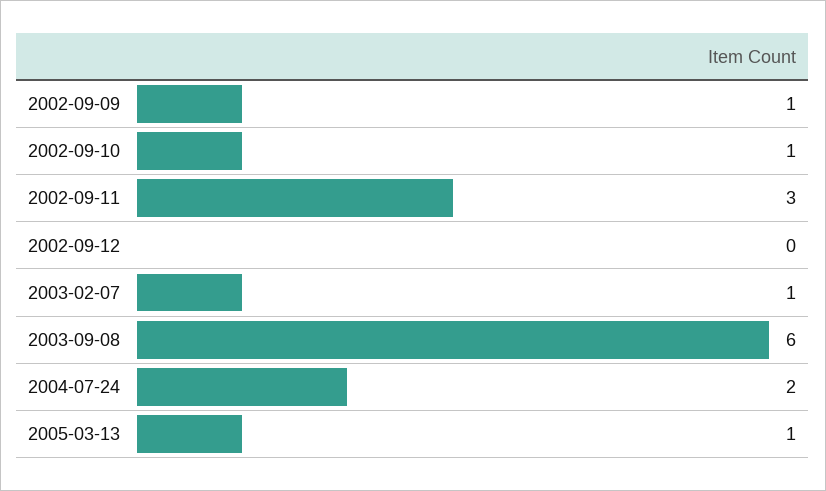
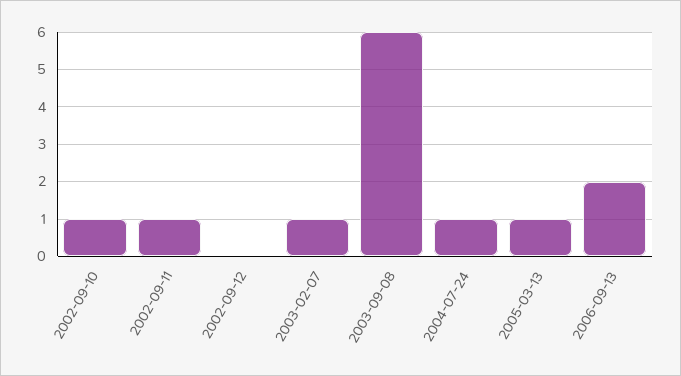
2002-09-09: 1 -> none
2002-09-11: 3 -> 1
2004-07-24: 2 -> 1
2006-09-13: none -> 2

